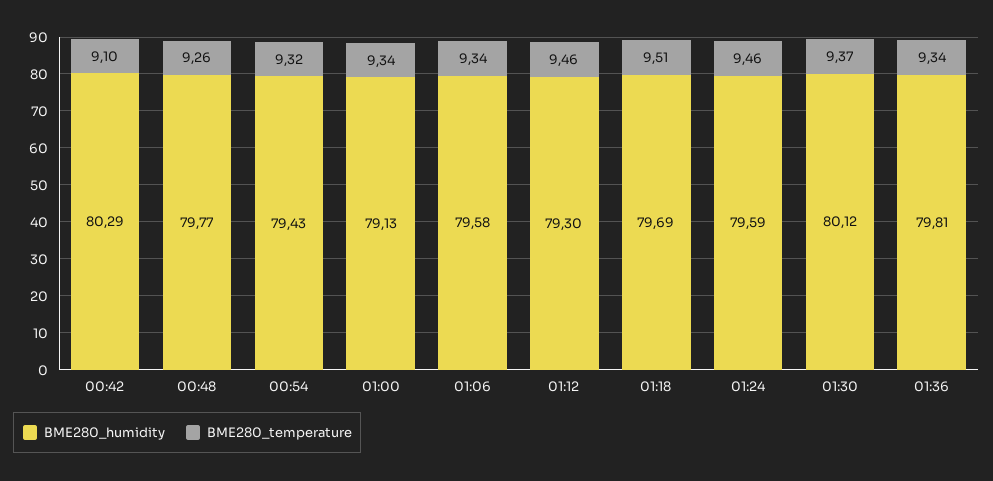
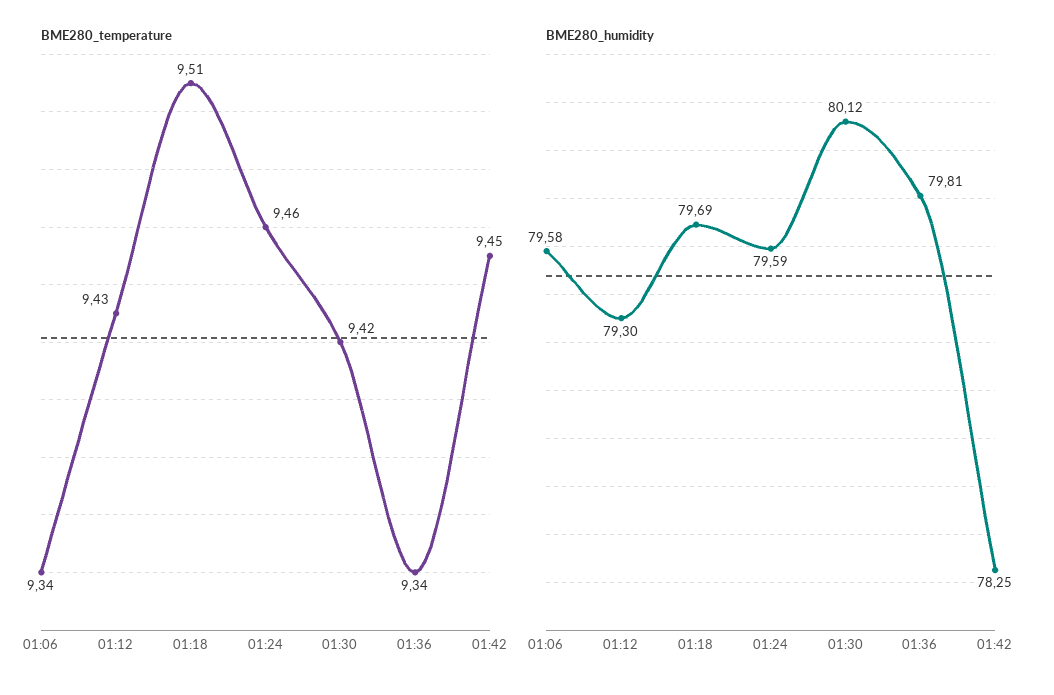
BME280_humidity, 00:42: 80.29 -> none
BME280_temperature, 00:42: 9.1 -> none
BME280_humidity, 00:48: 79.77 -> none
BME280_temperature, 00:48: 9.26 -> none
BME280_humidity, 00:54: 79.43 -> none
BME280_temperature, 00:54: 9.32 -> none
BME280_humidity, 01:00: 79.13 -> none
BME280_temperature, 01:00: 9.34 -> none
BME280_temperature, 01:12: 9.46 -> 9.43
BME280_temperature, 01:30: 9.37 -> 9.42
BME280_temperature, 01:42: none -> 9.45
BME280_humidity, 01:42: none -> 78.25

